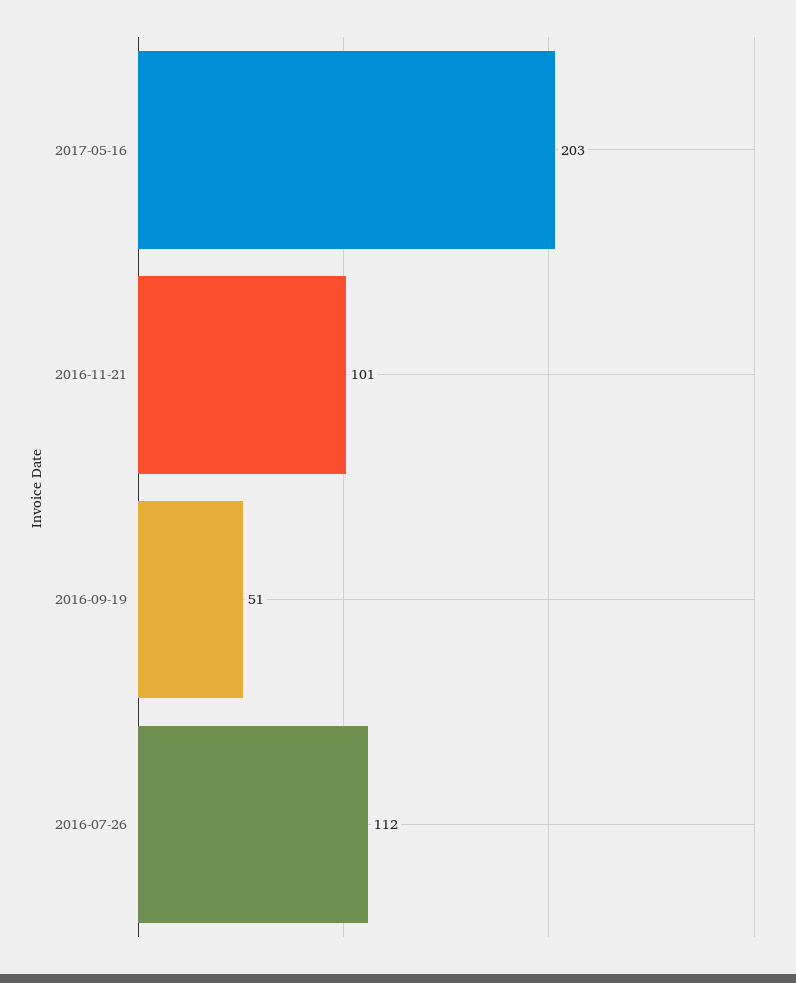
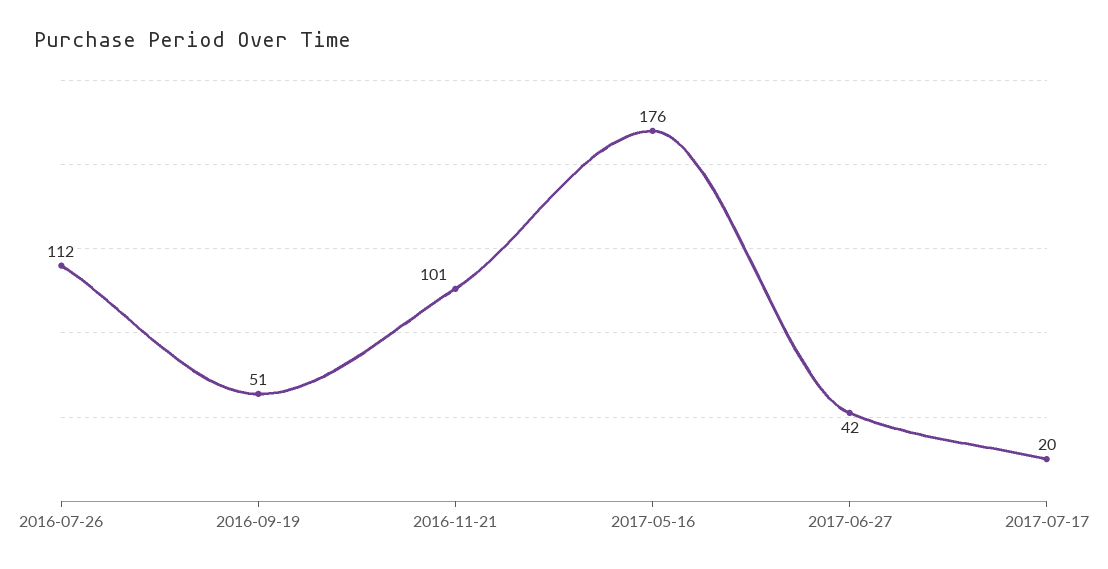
2017-05-16: 203 -> 176
2017-06-27: none -> 42
2017-07-17: none -> 20

